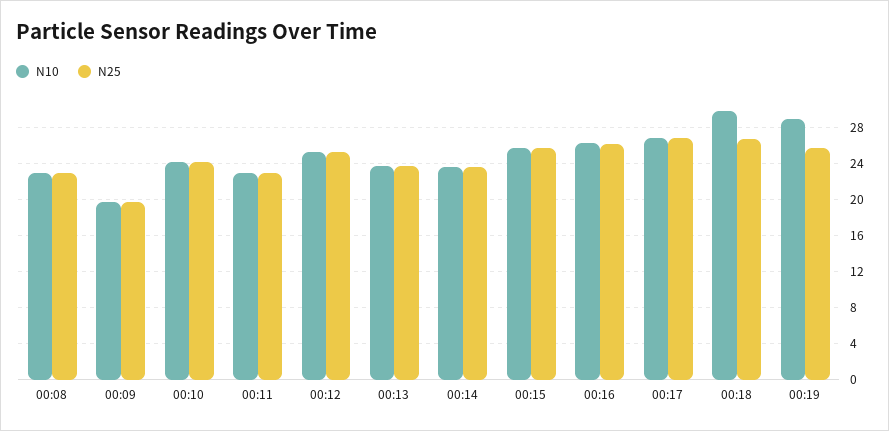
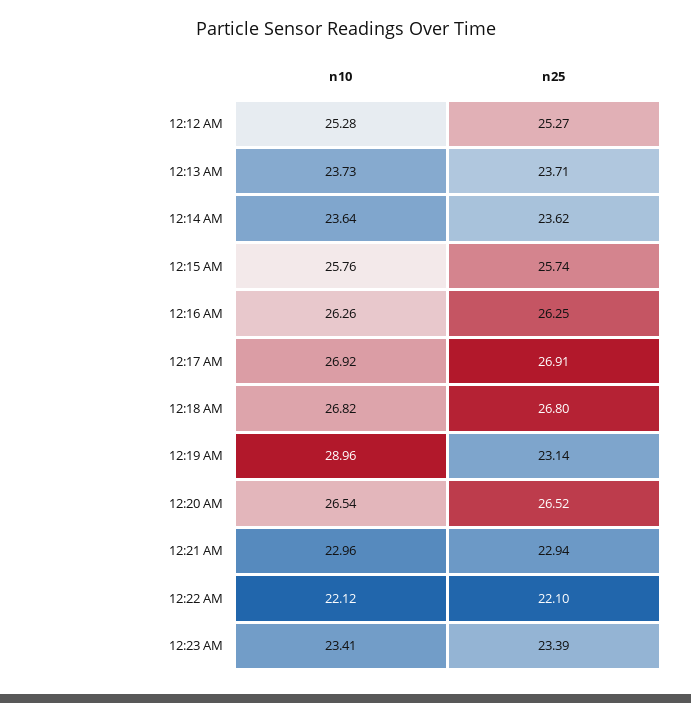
N10, 00:08: 23 -> none
N25, 00:08: 23 -> none
N10, 00:09: 20 -> none
N25, 00:09: 20 -> none
N10, 00:10: 24 -> none
N25, 00:10: 24 -> none
N10, 00:11: 23 -> none
N25, 00:11: 23 -> none
N10, 00:18: 30 -> 26.82
N25, 00:19: 26 -> 23.14
N10, 12:20 AM: none -> 26.54
N25, 12:20 AM: none -> 26.52
N10, 12:21 AM: none -> 22.96
N25, 12:21 AM: none -> 22.94
N10, 12:22 AM: none -> 22.12
N25, 12:22 AM: none -> 22.1
N10, 12:23 AM: none -> 23.41
N25, 12:23 AM: none -> 23.39

